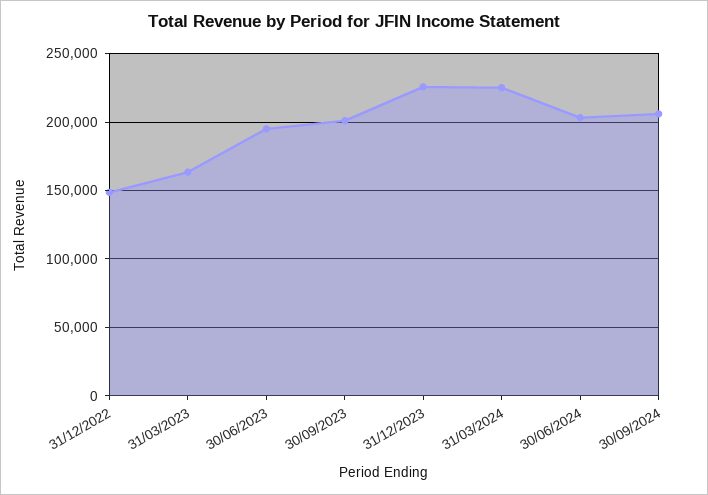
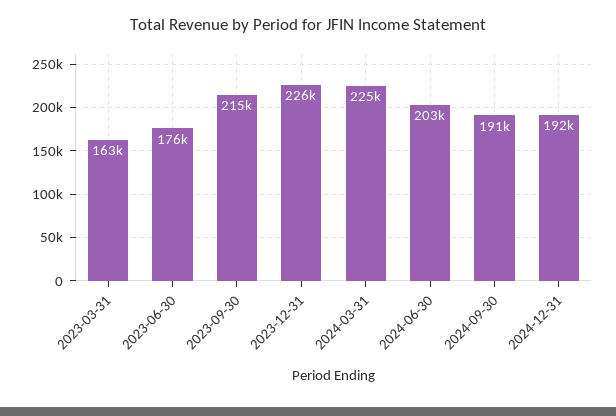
31/12/2022: 150000 -> none
30/06/2023: 195000 -> 176000
30/09/2023: 200000 -> 215000
30/09/2024: 205000 -> 191000
2024-12-31: none -> 192000

